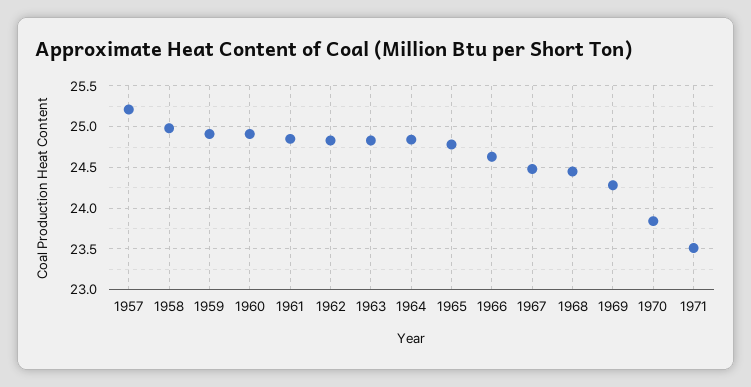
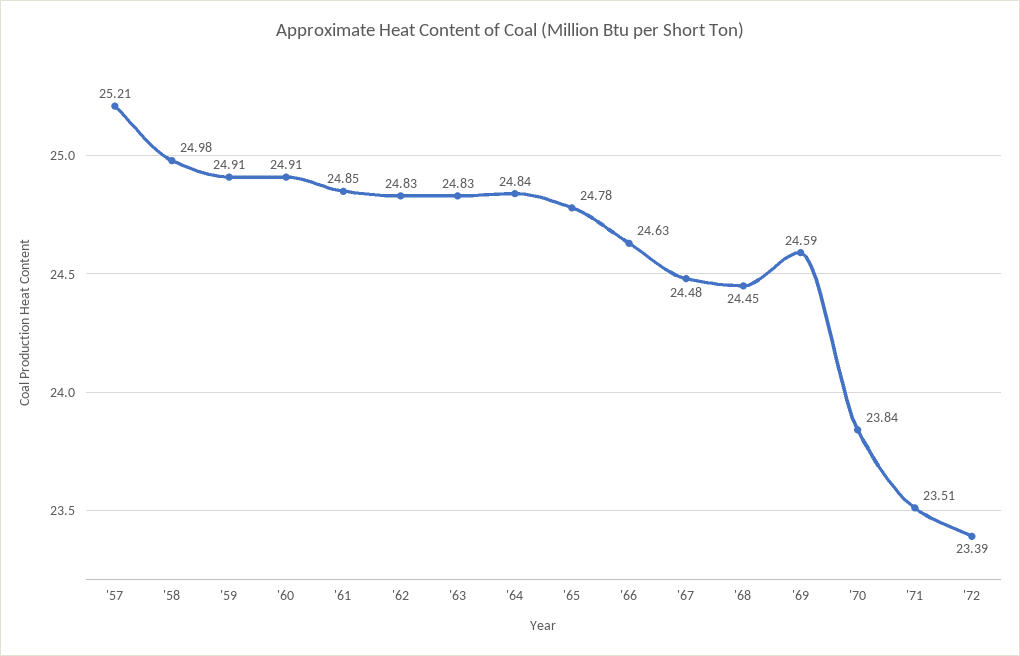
1969: 24.3 -> 24.59
'72: none -> 23.39

